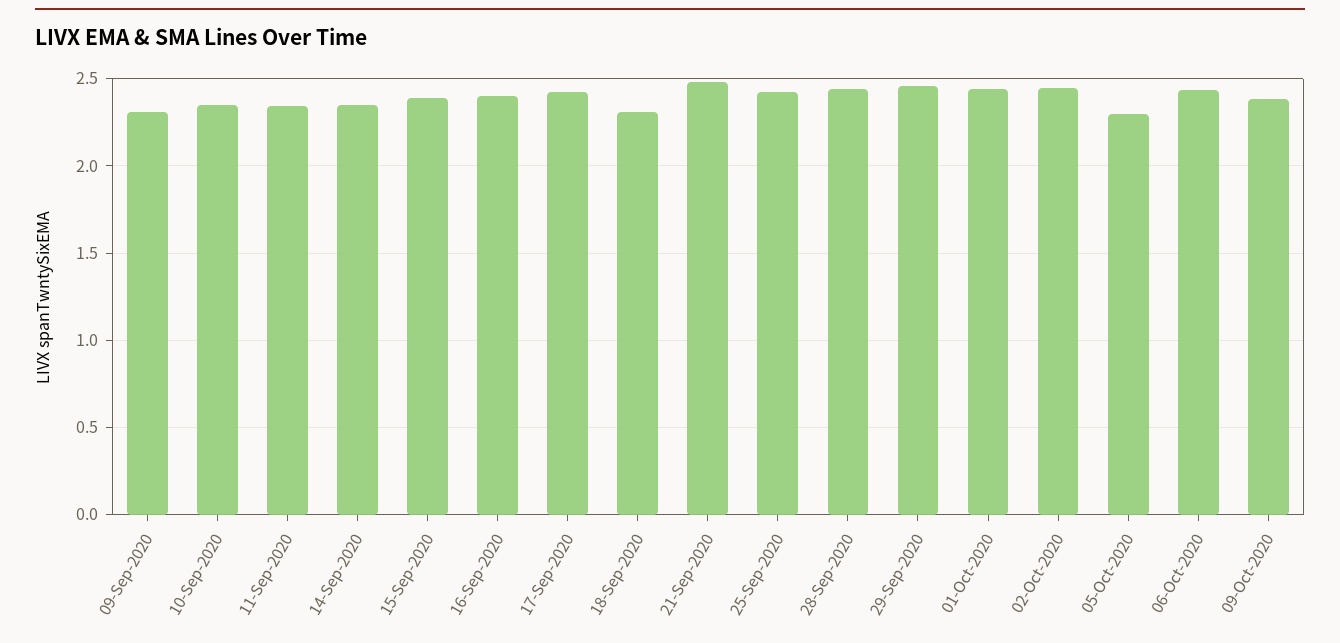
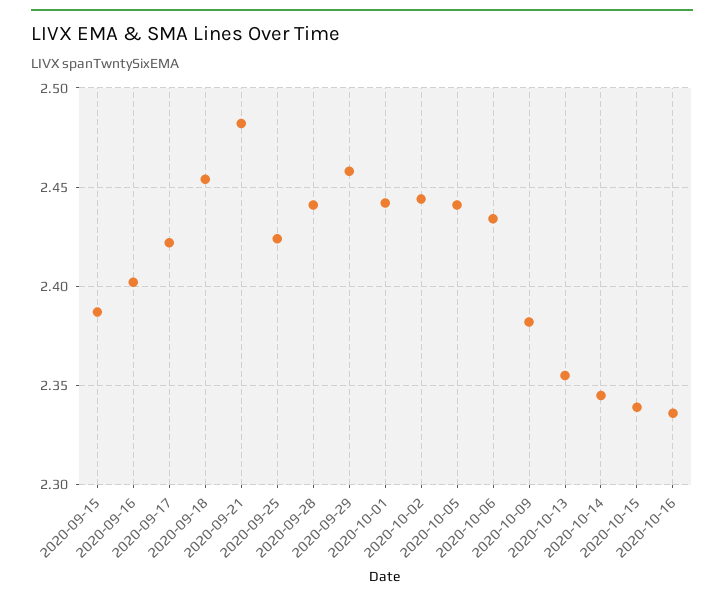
09-Sep-2020: 2.3 -> none
10-Sep-2020: 2.35 -> none
11-Sep-2020: 2.35 -> none
14-Sep-2020: 2.35 -> none
18-Sep-2020: 2.3 -> 2.455
05-Oct-2020: 2.3 -> 2.44
2020-10-13: none -> 2.355
2020-10-14: none -> 2.345
2020-10-15: none -> 2.34
2020-10-16: none -> 2.335

